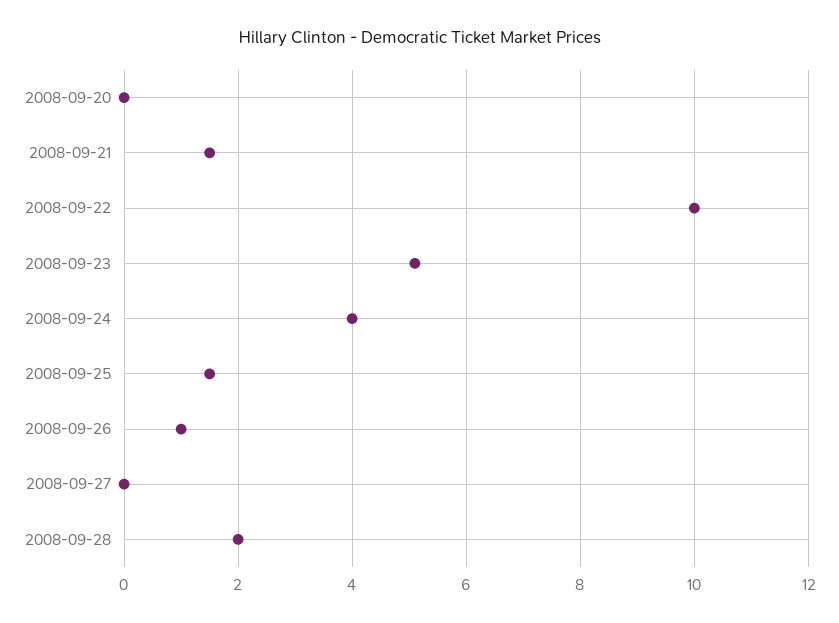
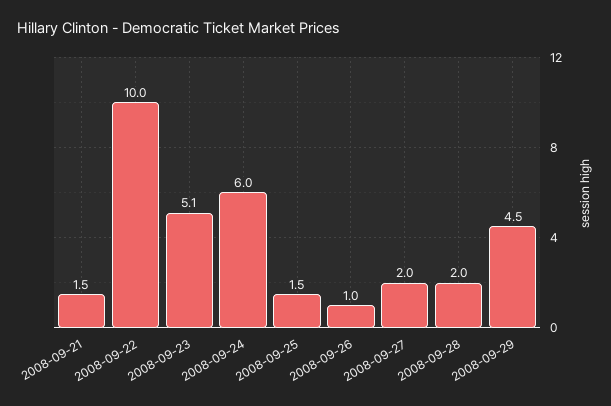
2008-09-20: 0 -> none
2008-09-24: 4 -> 6
2008-09-27: 0 -> 2
2008-09-29: none -> 4.5

